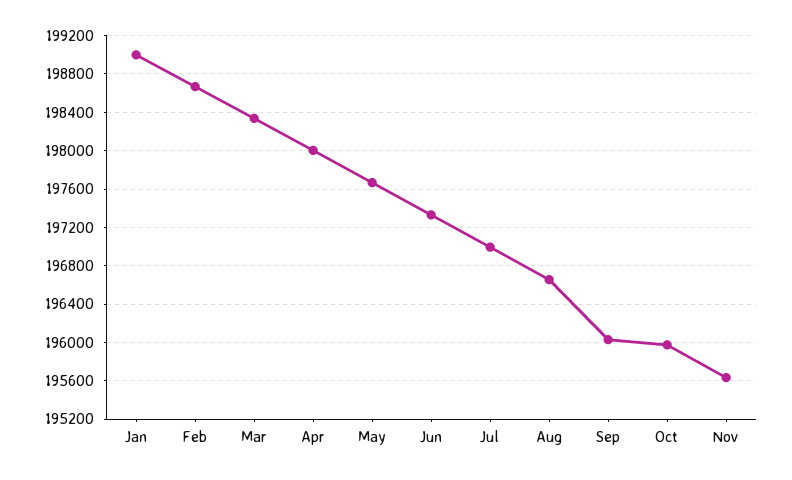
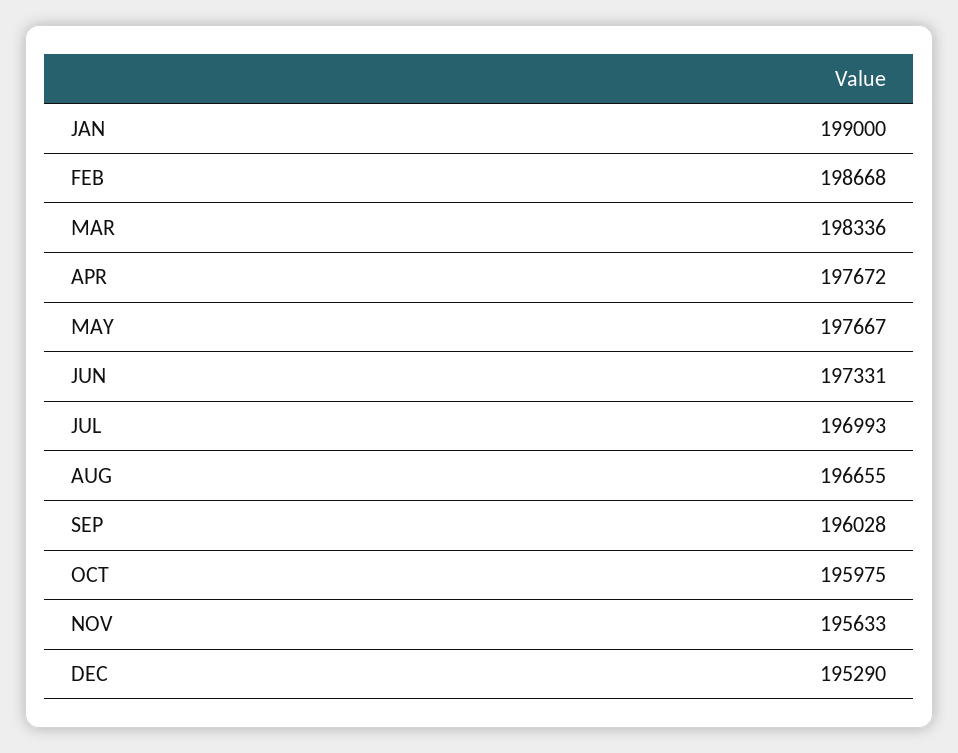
Apr: 198000 -> 197672
DEC: none -> 195290

